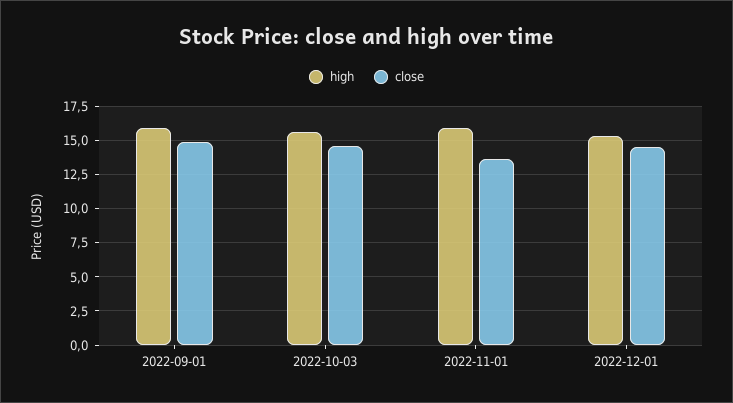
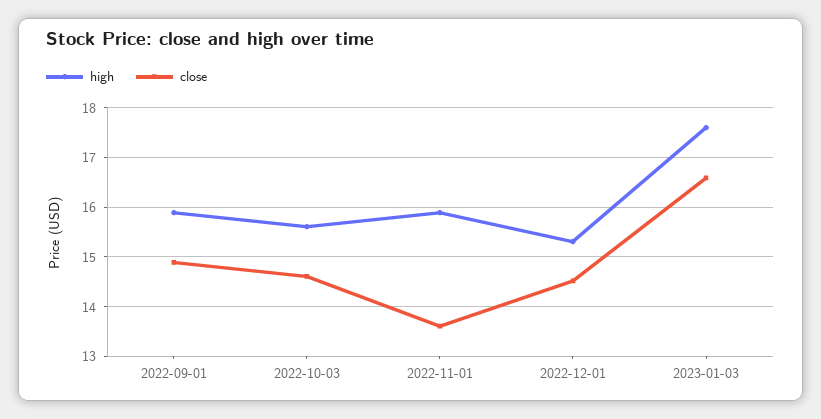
high, 2023-01-03: none -> 17.6
close, 2023-01-03: none -> 16.6

